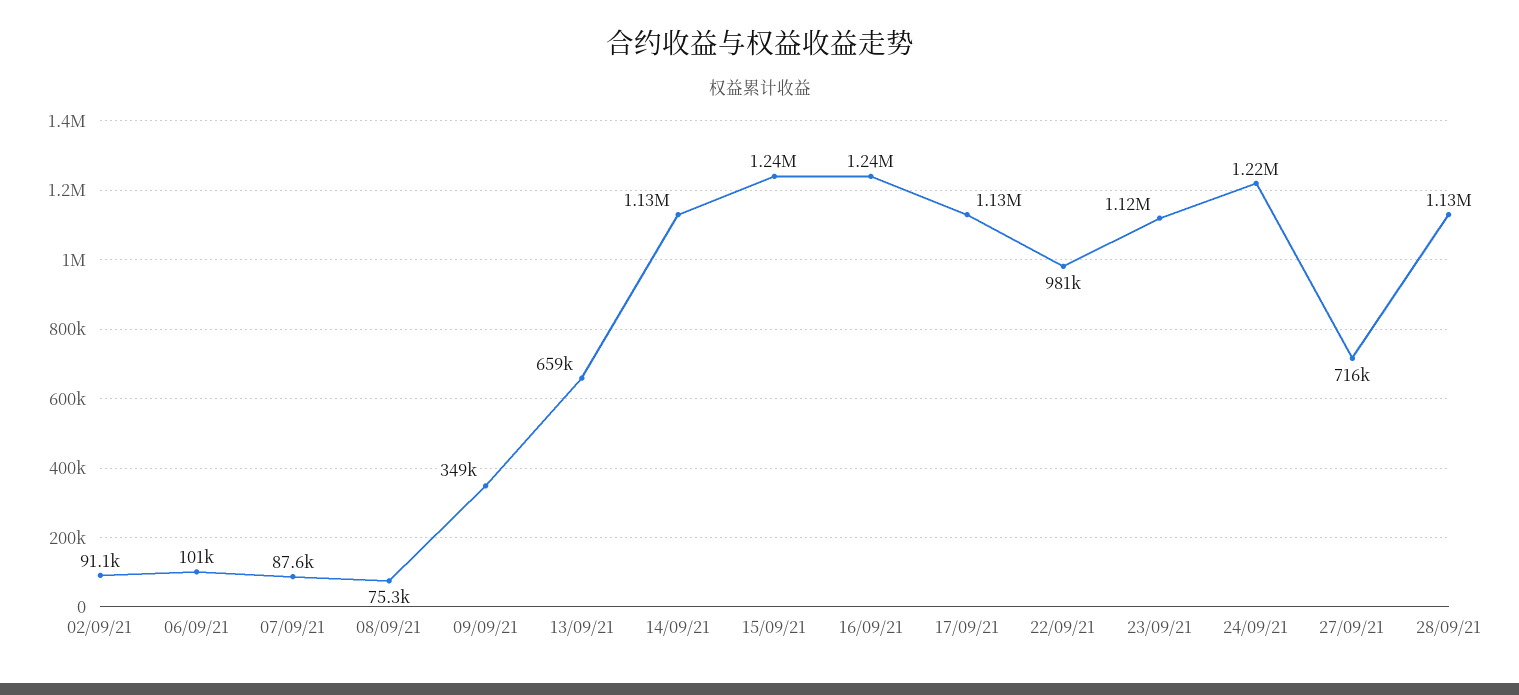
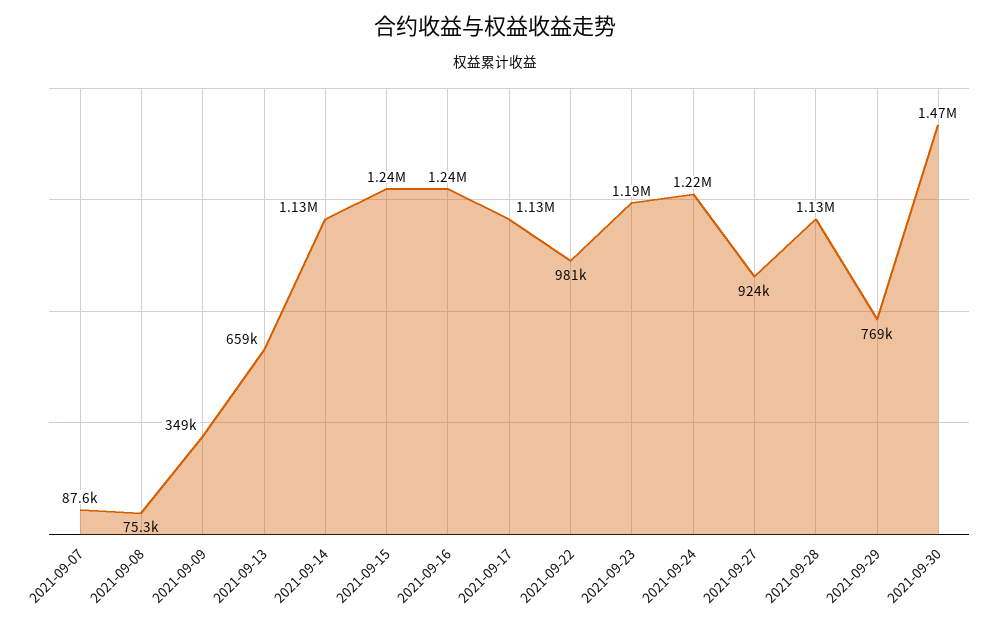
02/09/21: 91100 -> none
06/09/21: 101000 -> none
23/09/21: 1120000 -> 1190000
27/09/21: 716000 -> 924000
2021-09-29: none -> 769000
2021-09-30: none -> 1470000

